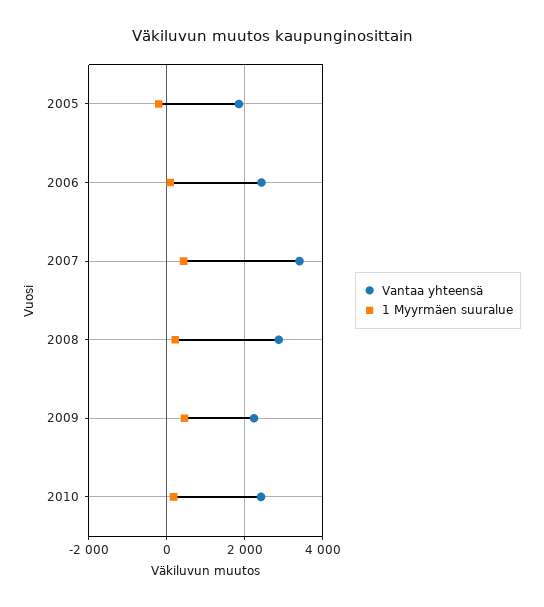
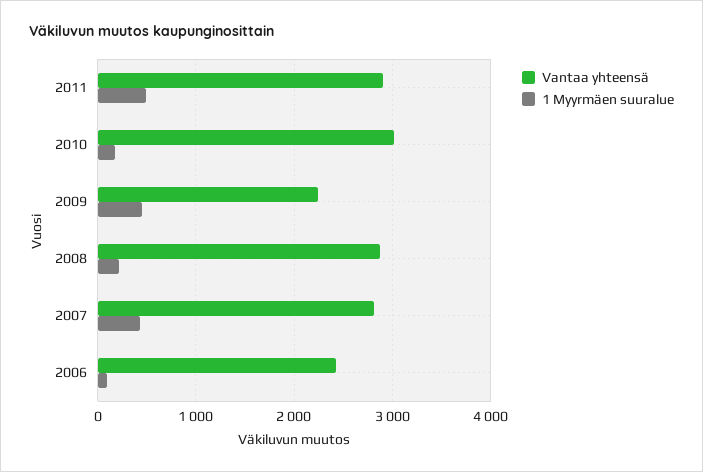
Vantaa yhteensä, 2005: 1800 -> none
1 Myyrmäen suuralue, 2005: -200 -> none
Vantaa yhteensä, 2007: 3400 -> 2800
Vantaa yhteensä, 2010: 2400 -> 3000
Vantaa yhteensä, 2011: none -> 2900
1 Myyrmäen suuralue, 2011: none -> 500

